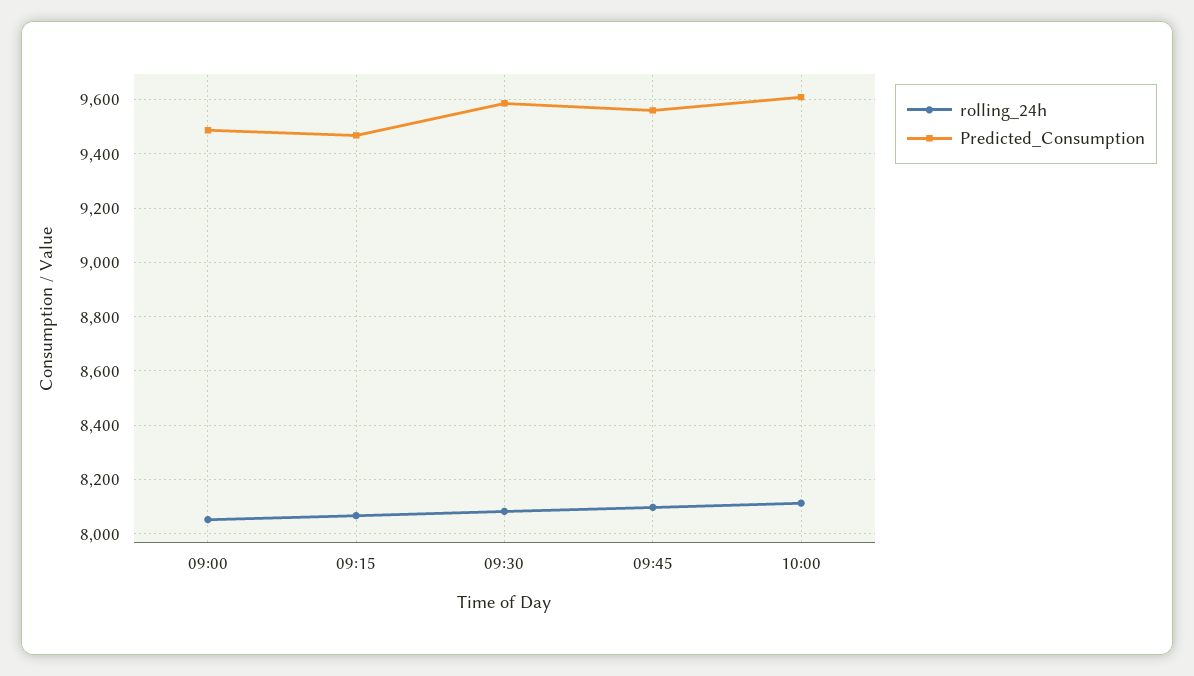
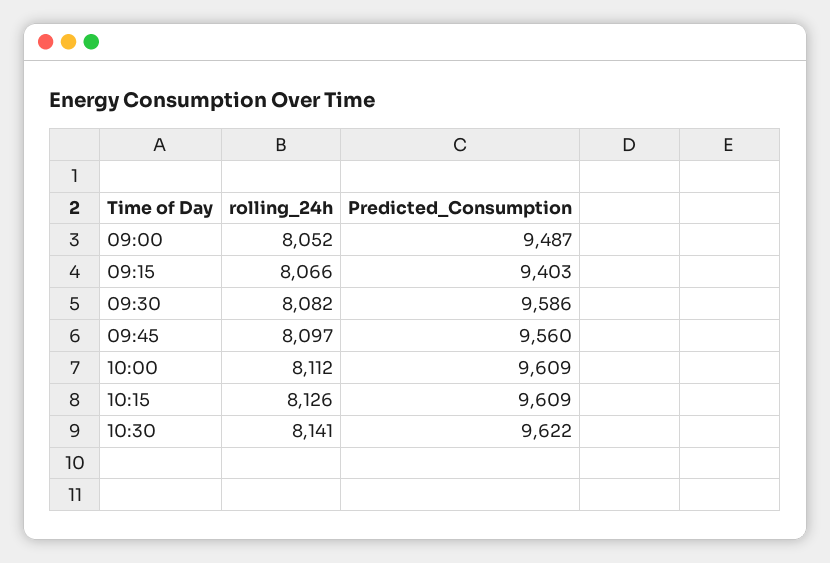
Predicted_Consumption, 09:15: 9475 -> 9403
rolling_24h, 10:15: none -> 8126
Predicted_Consumption, 10:15: none -> 9609
rolling_24h, 10:30: none -> 8141
Predicted_Consumption, 10:30: none -> 9622

